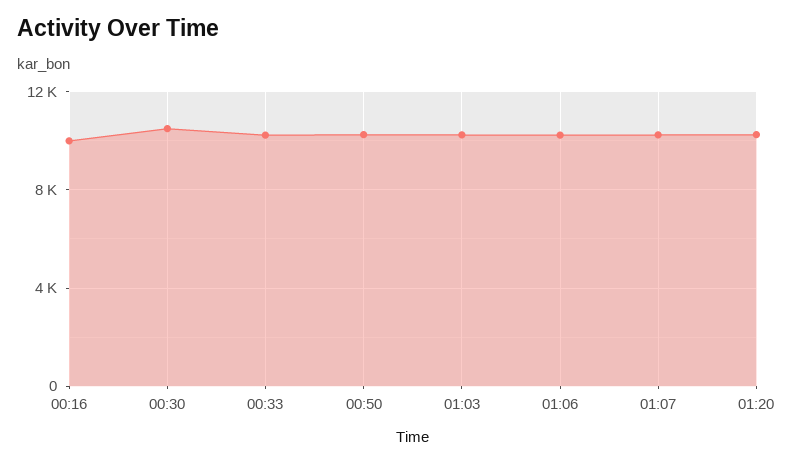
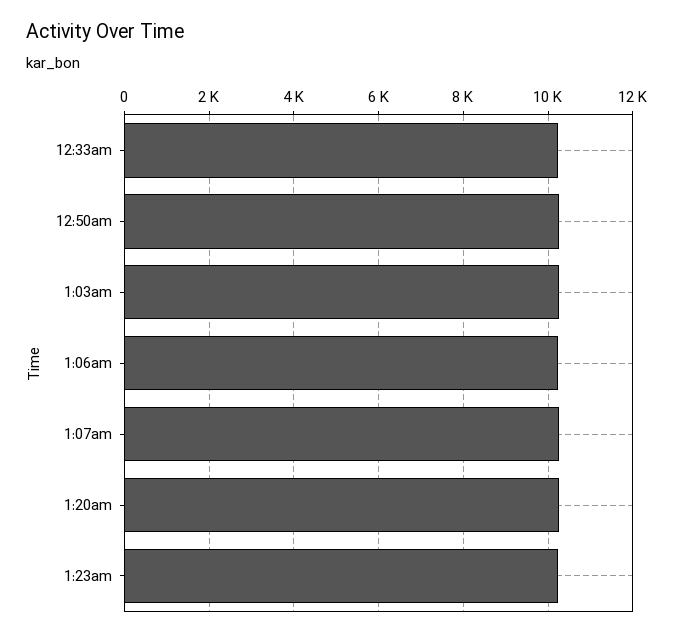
00:16: 10000 -> none
00:30: 10500 -> none
1:23am: none -> 10200

